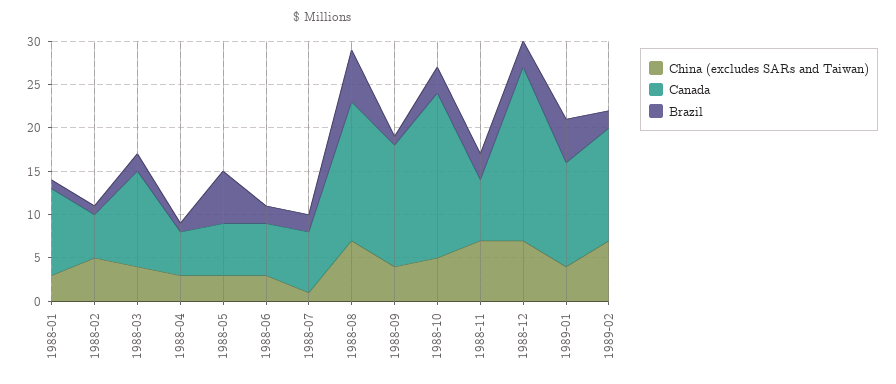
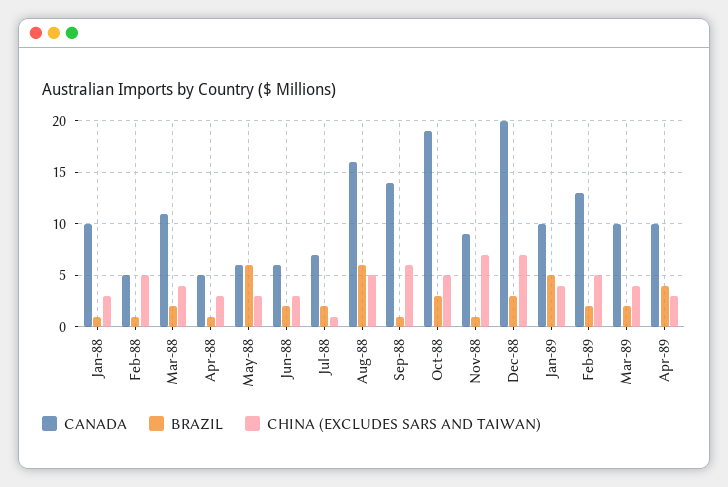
China (excludes SARs and Taiwan), 1988-08: 7 -> 5
China (excludes SARs and Taiwan), 1988-09: 4 -> 6
Canada, 1988-11: 7 -> 9
Brazil, 1988-11: 3 -> 1
Canada, 1989-01: 12 -> 10
China (excludes SARs and Taiwan), 1989-02: 7 -> 5
Canada, Mar-89: none -> 10
Brazil, Mar-89: none -> 2
China (excludes SARs and Taiwan), Mar-89: none -> 4
Canada, Apr-89: none -> 10
Brazil, Apr-89: none -> 4
China (excludes SARs and Taiwan), Apr-89: none -> 3

